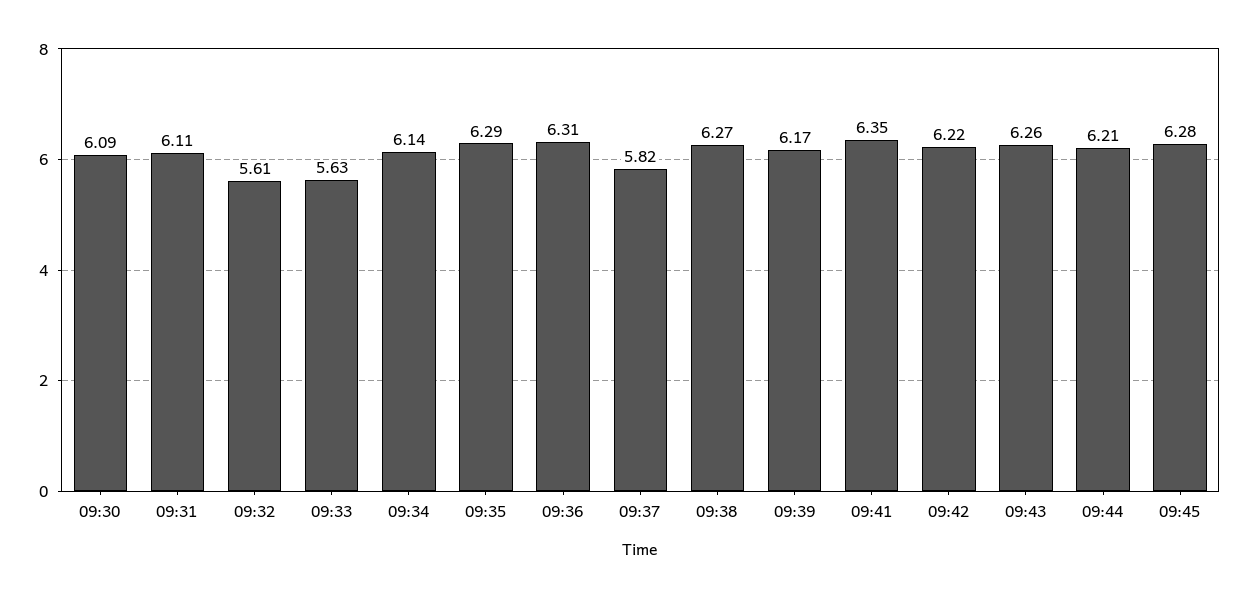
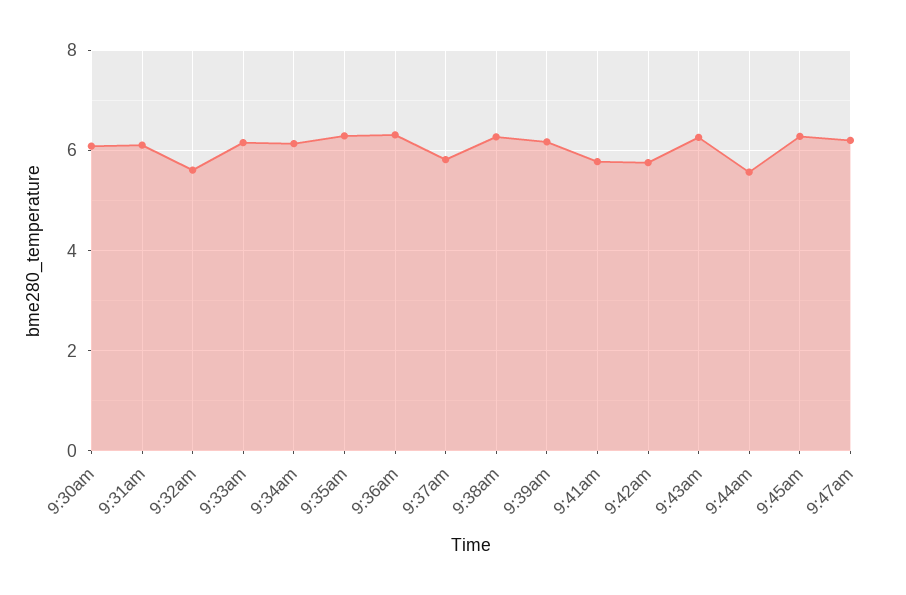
09:33: 5.63 -> 6.2
09:41: 6.35 -> 5.8
09:42: 6.22 -> 5.8
09:44: 6.21 -> 5.6
9:47am: none -> 6.2

